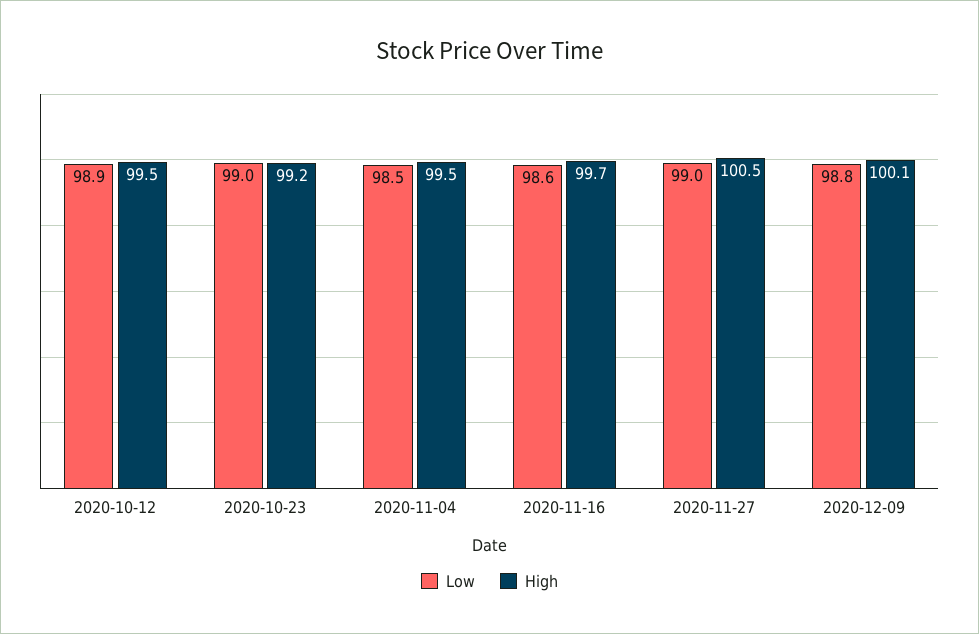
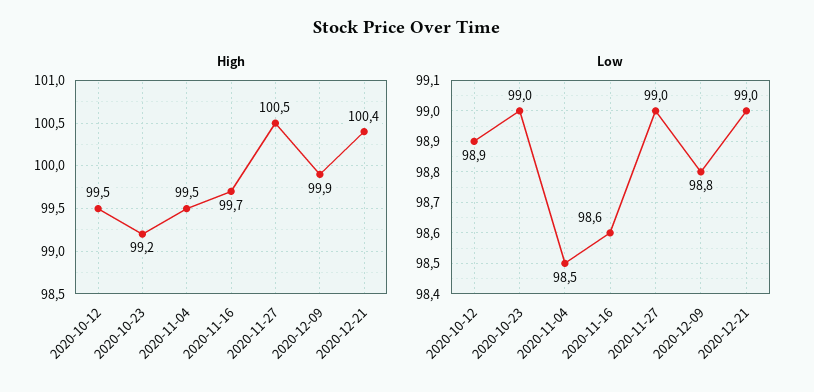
High, 2020-12-09: 100.1 -> 99.9
High, 2020-12-21: none -> 100.4
Low, 2020-12-21: none -> 99

